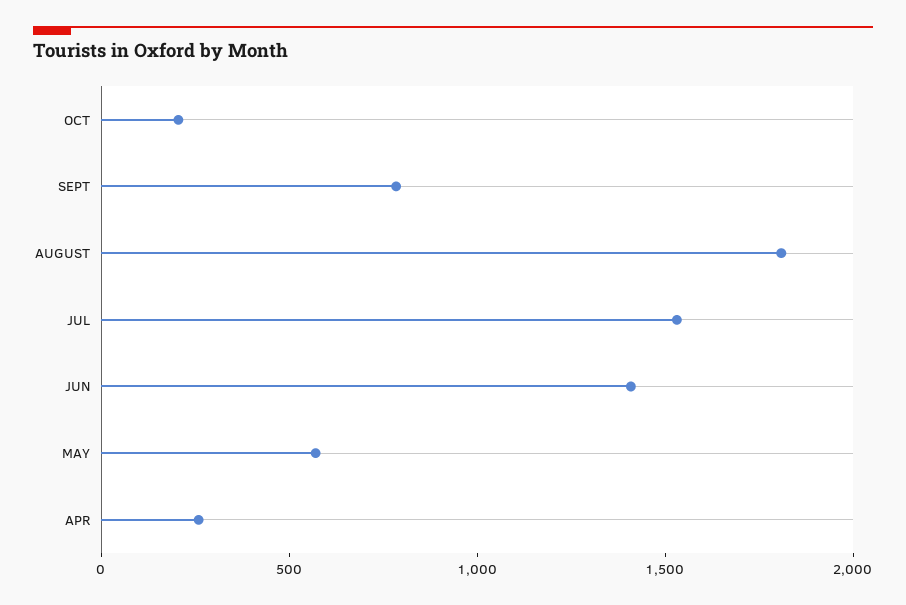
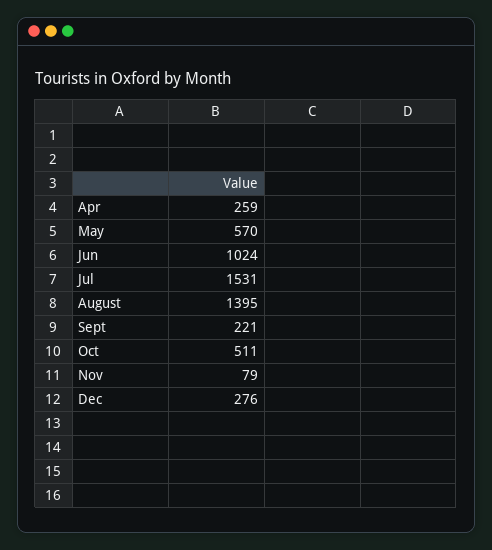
OCT: 200 -> 511
SEPT: 800 -> 221
AUGUST: 1800 -> 1395
JUN: 1400 -> 1024
Nov: none -> 79
Dec: none -> 276

